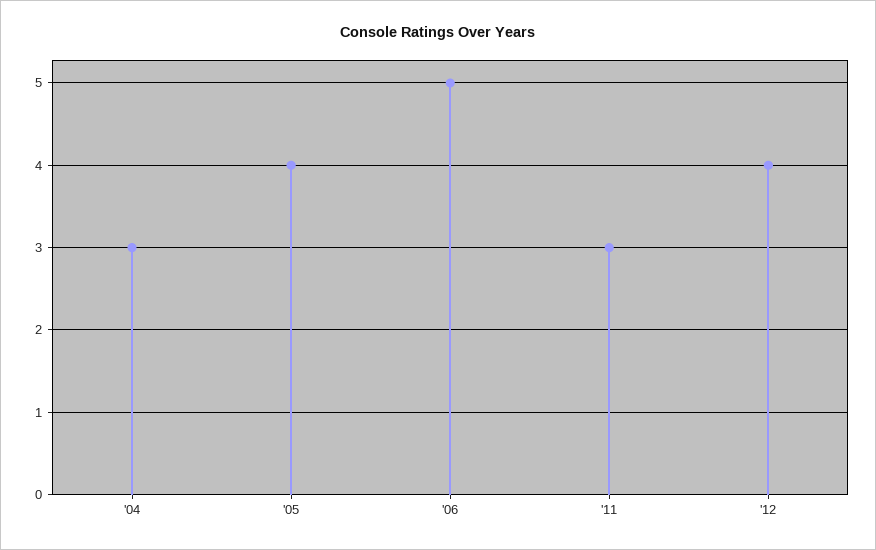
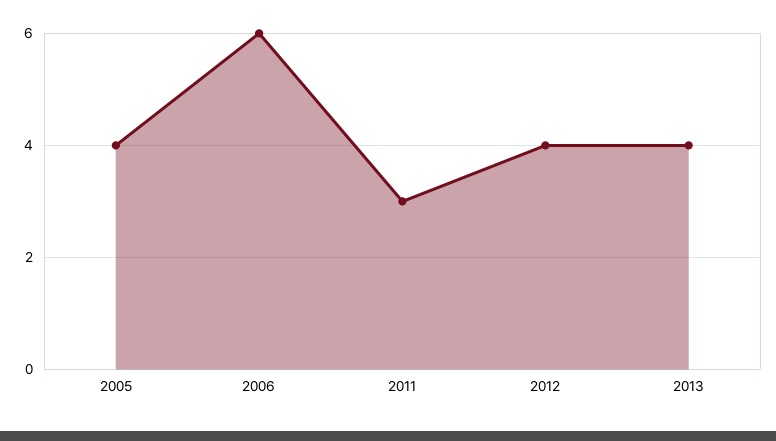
'04: 3 -> none
'06: 5 -> 6
2013: none -> 4

